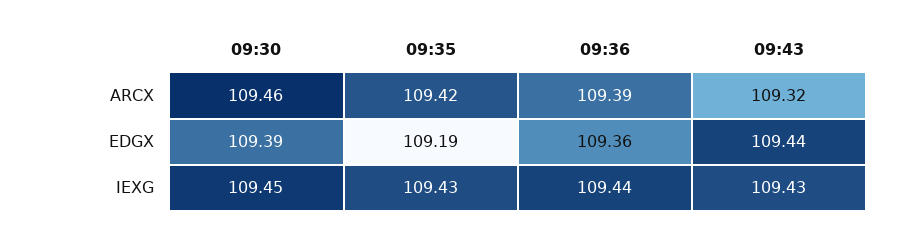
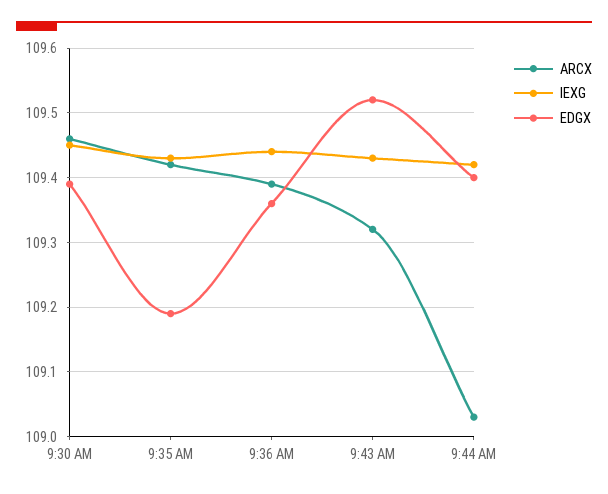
EDGX, 09:43: 109.44 -> 109.52
ARCX, 9:44 AM: none -> 109.03
IEXG, 9:44 AM: none -> 109.42
EDGX, 9:44 AM: none -> 109.4

